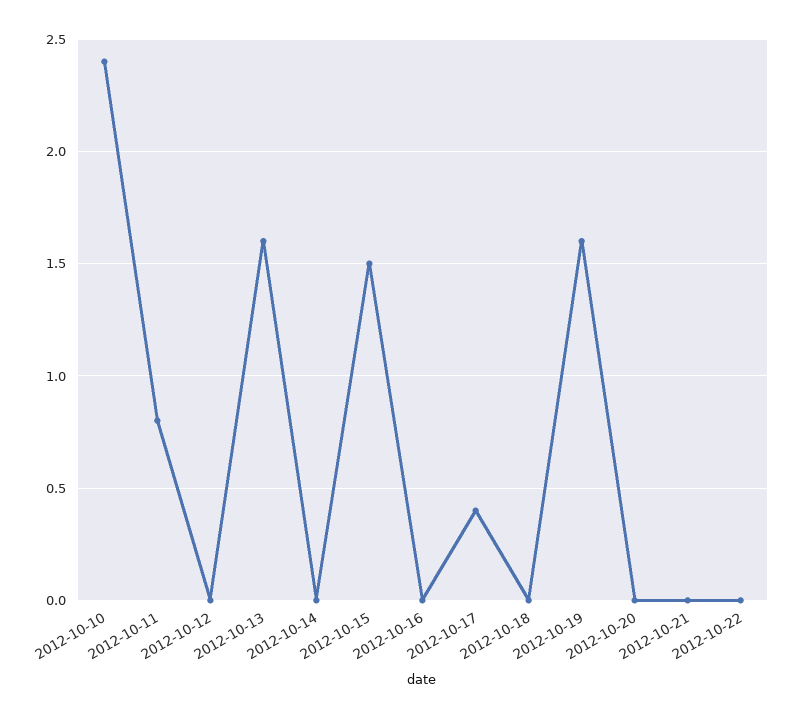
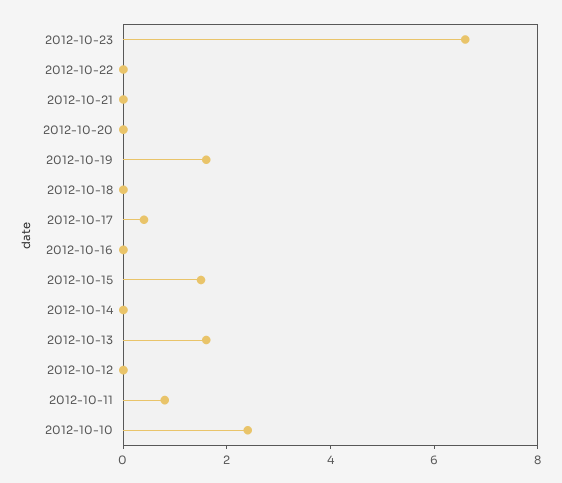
2012-10-23: none -> 6.5

